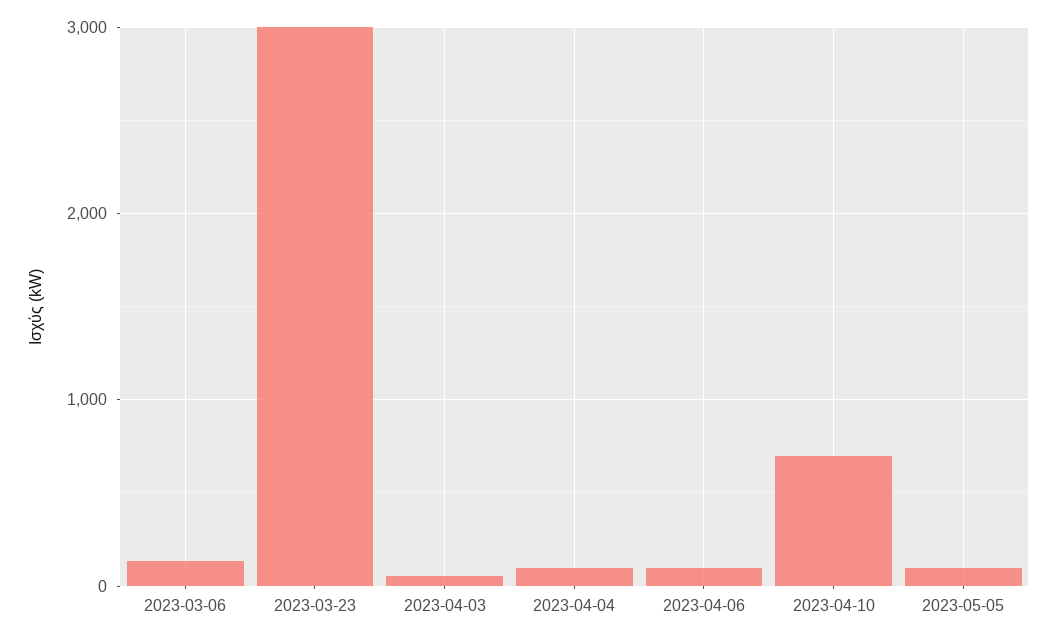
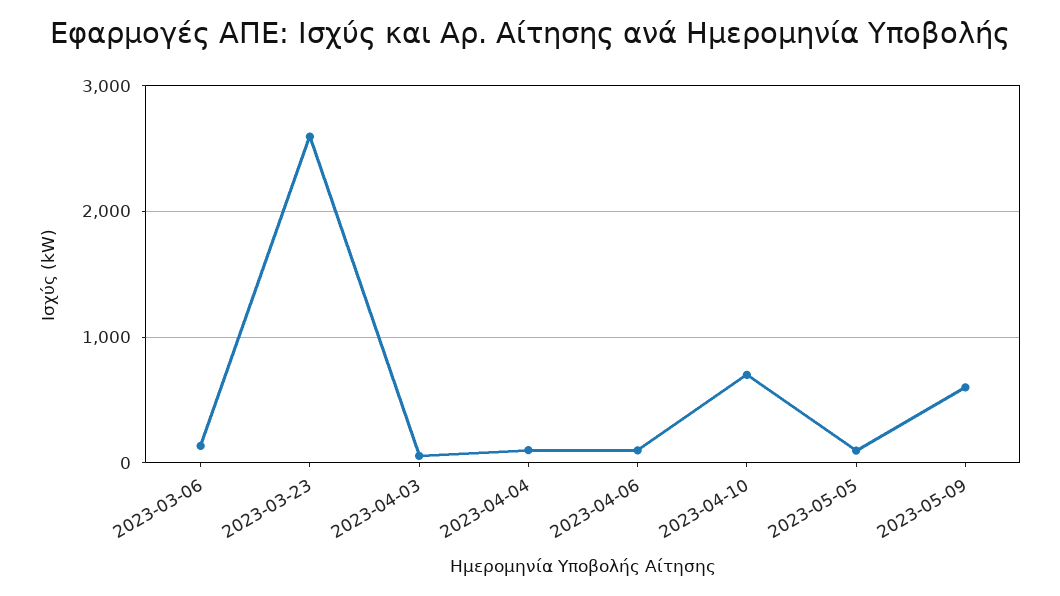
2023-03-23: 3000 -> 2600
2023-05-09: none -> 600

